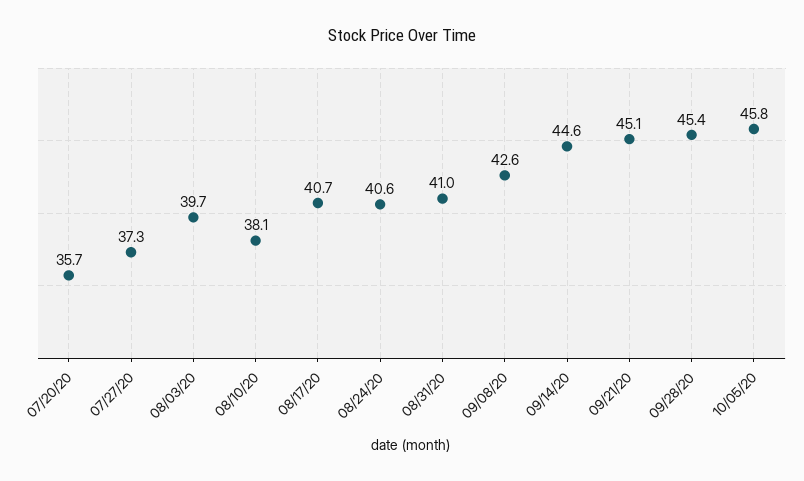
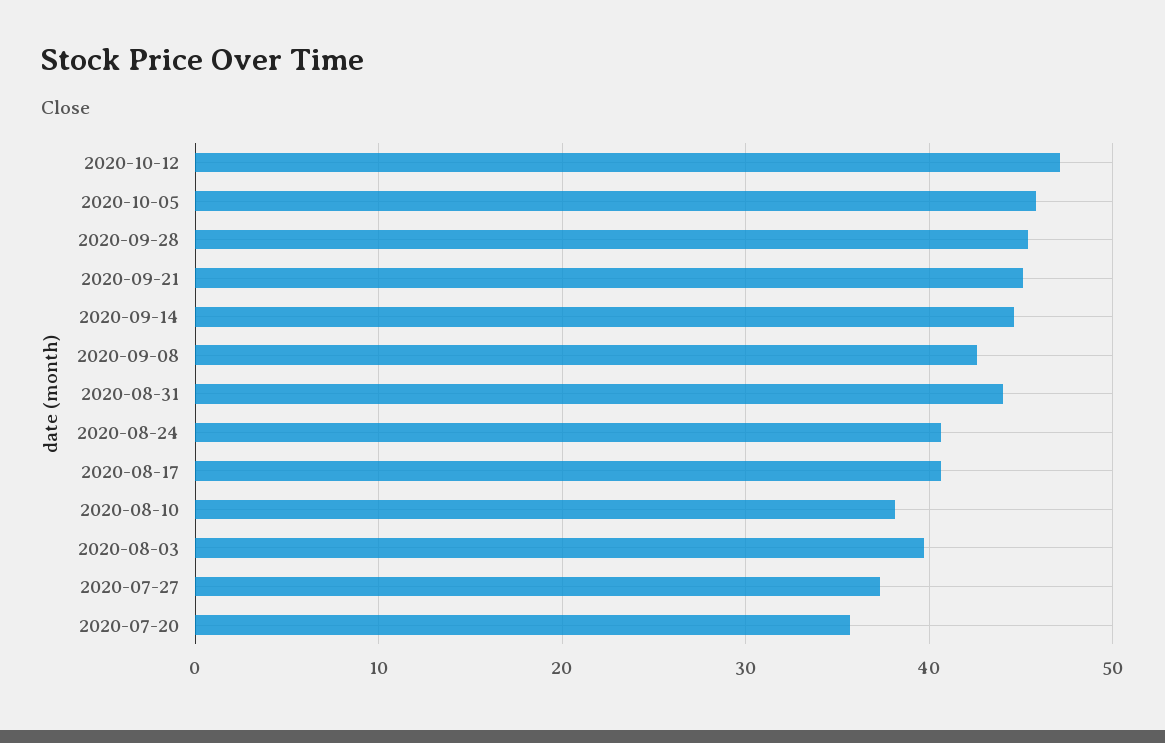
08/31/20: 41 -> 44
2020-10-12: none -> 47

